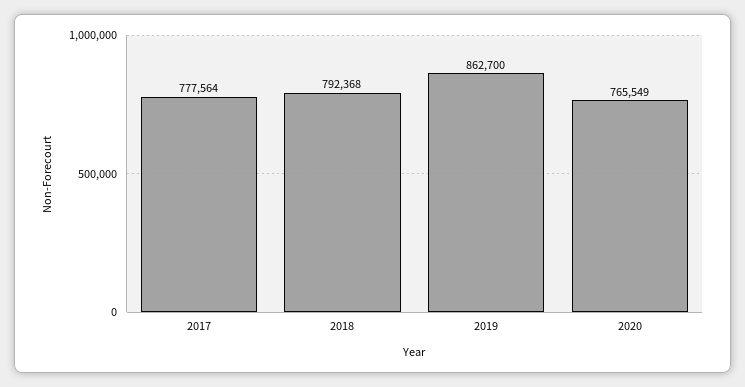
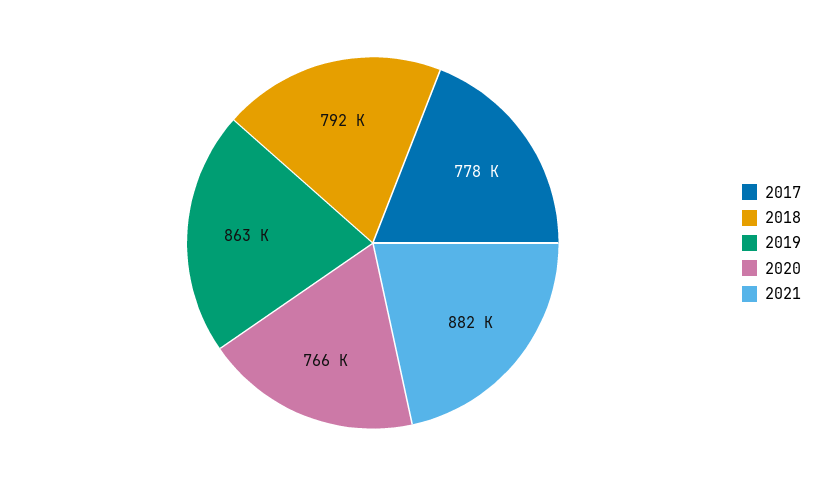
2021: none -> 882000

